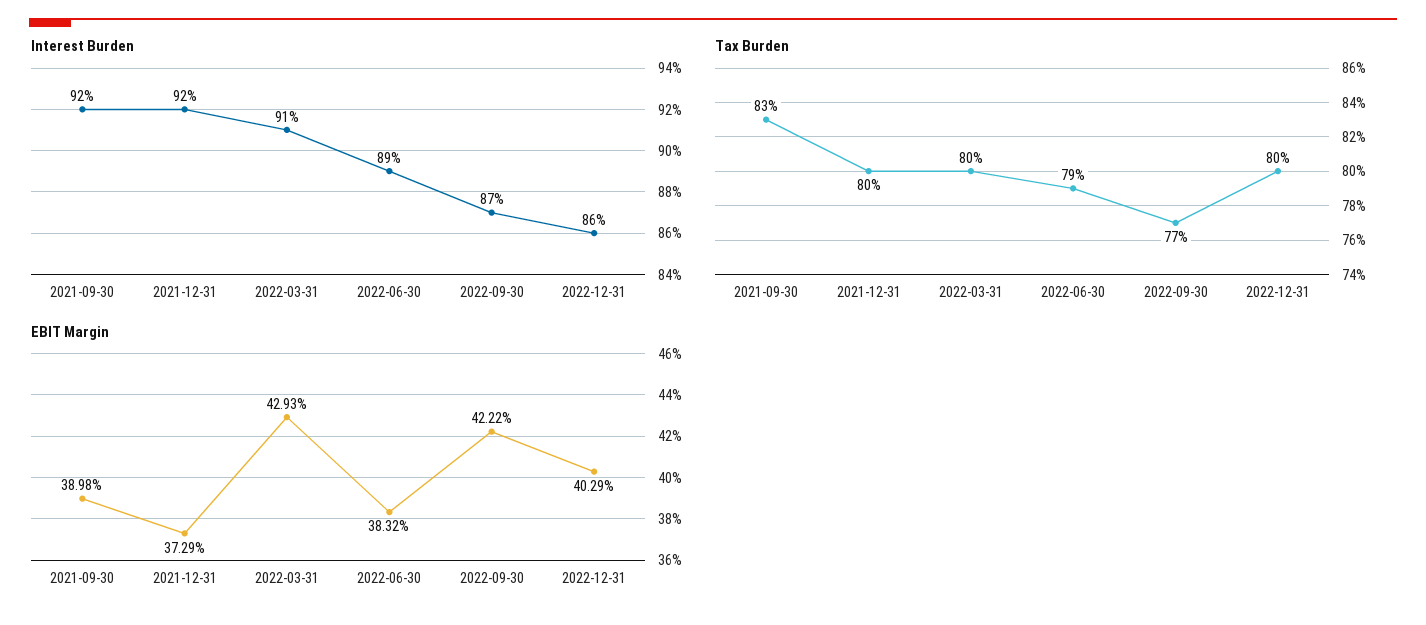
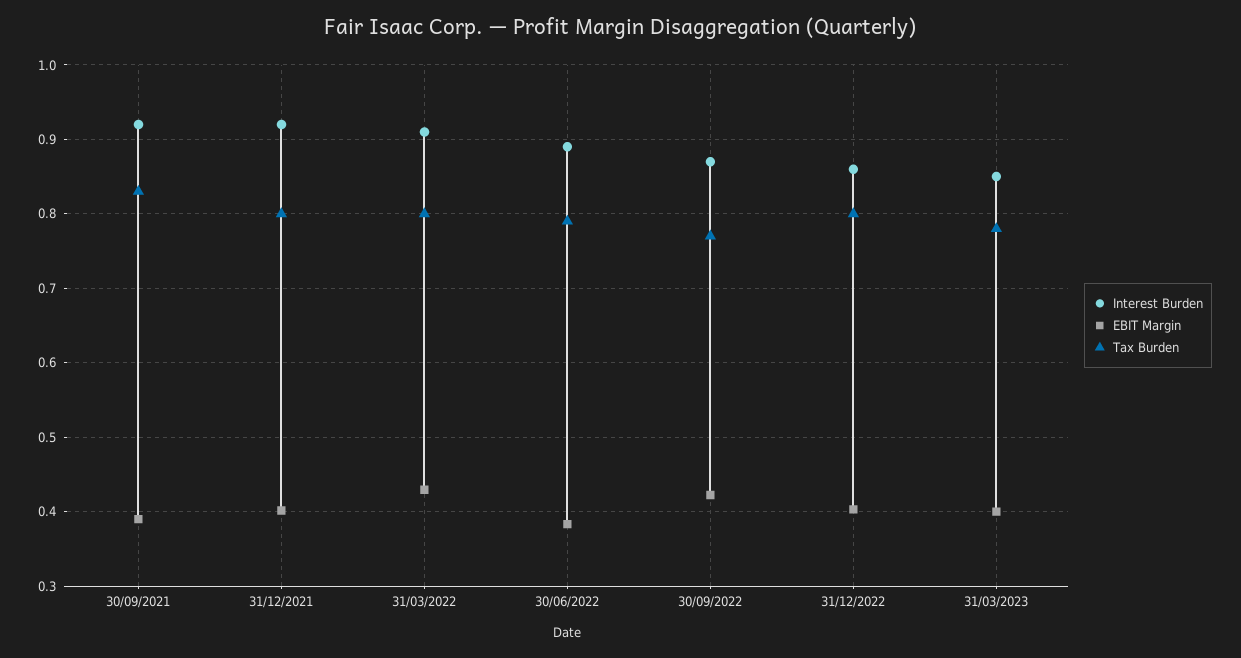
EBIT Margin, 2021-12-31: 0.3729 -> 0.4
Interest Burden, 31/03/2023: none -> 0.85
EBIT Margin, 31/03/2023: none -> 0.4
Tax Burden, 31/03/2023: none -> 0.78

